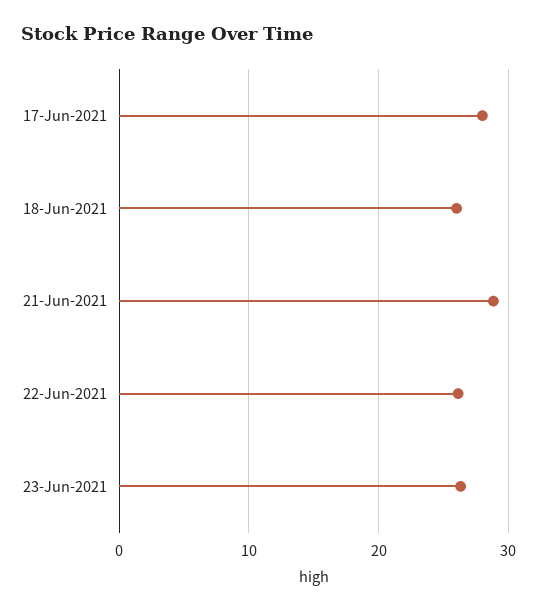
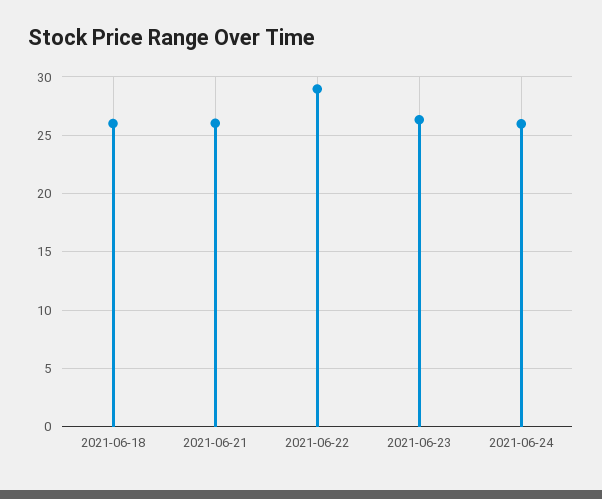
17-Jun-2021: 28 -> none
21-Jun-2021: 29 -> 26
22-Jun-2021: 26 -> 29
2021-06-24: none -> 26

